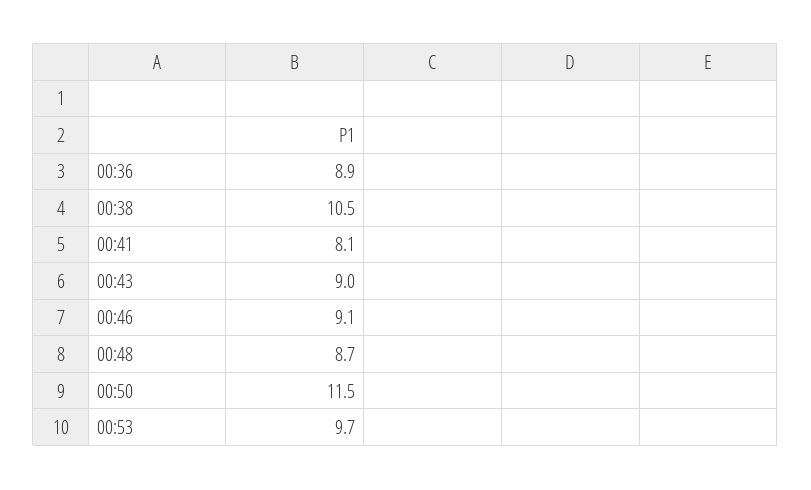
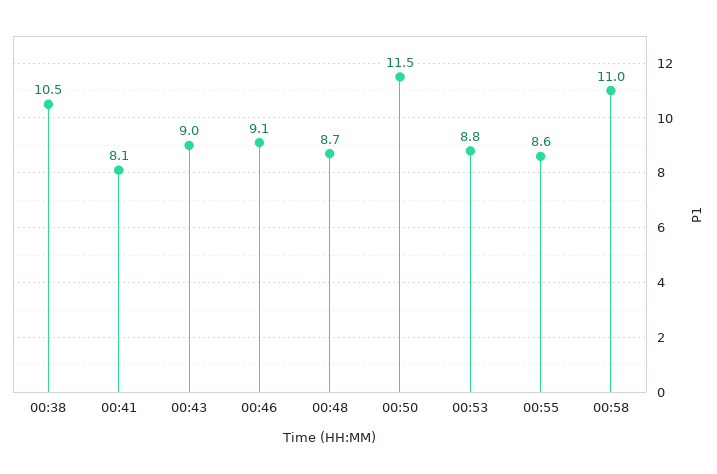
00:36: 8.9 -> none
00:53: 9.7 -> 8.8
00:55: none -> 8.6
00:58: none -> 11

